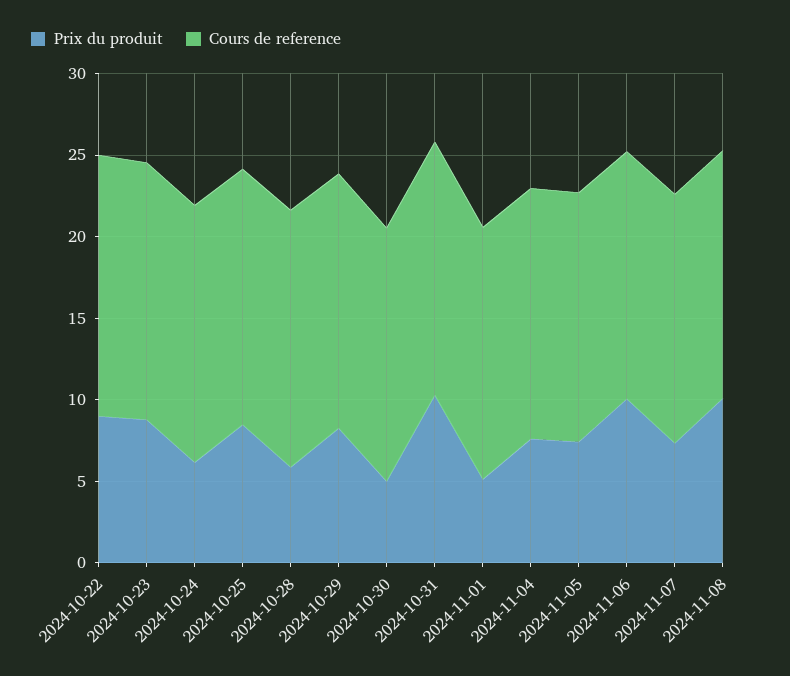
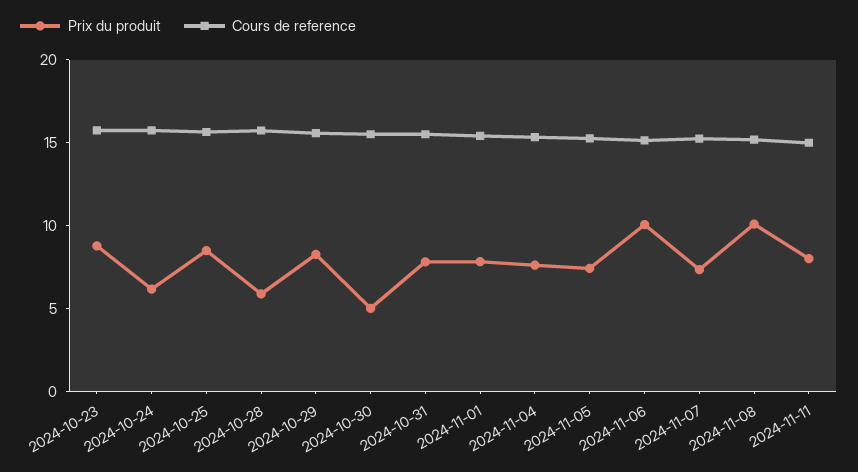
Prix du produit, 2024-10-22: 9 -> none
Cours de reference, 2024-10-22: 16 -> none
Prix du produit, 2024-10-31: 10 -> 8
Prix du produit, 2024-11-01: 5 -> 8
Prix du produit, 2024-11-11: none -> 8
Cours de reference, 2024-11-11: none -> 15

